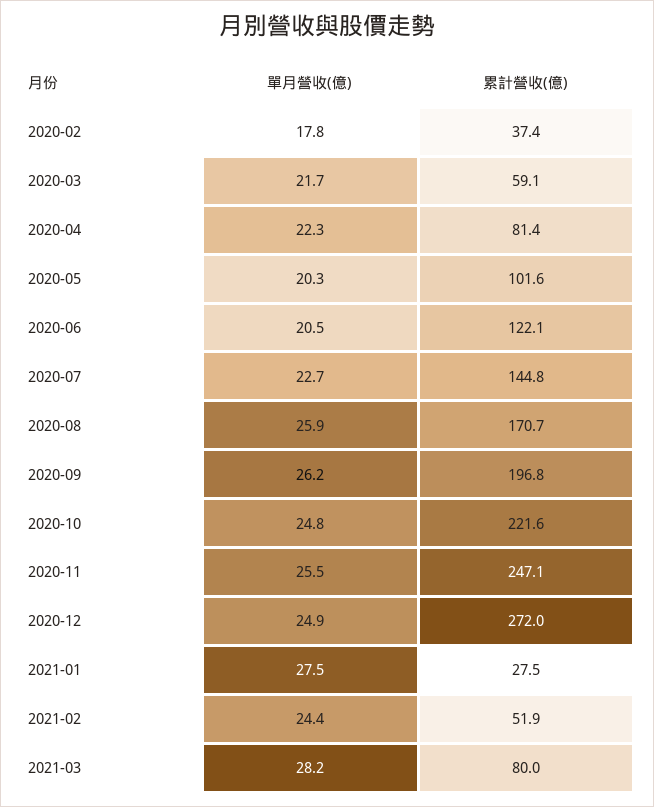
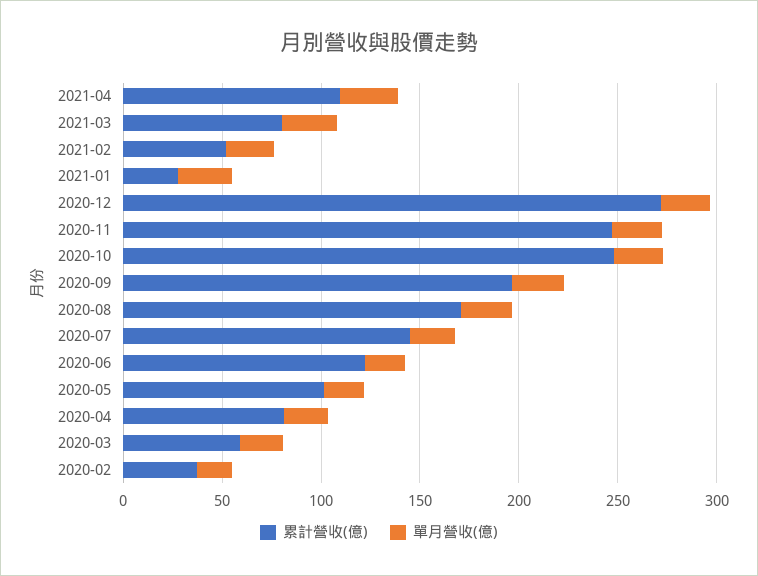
累計營收(億), 2020-10: 221.6 -> 250
累計營收(億), 2021-04: none -> 110
單月營收(億), 2021-04: none -> 30

